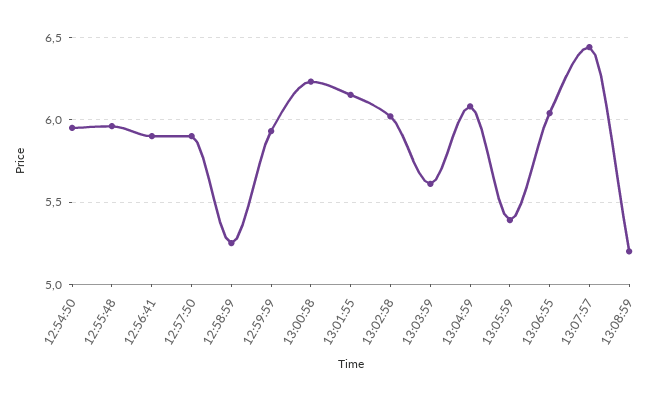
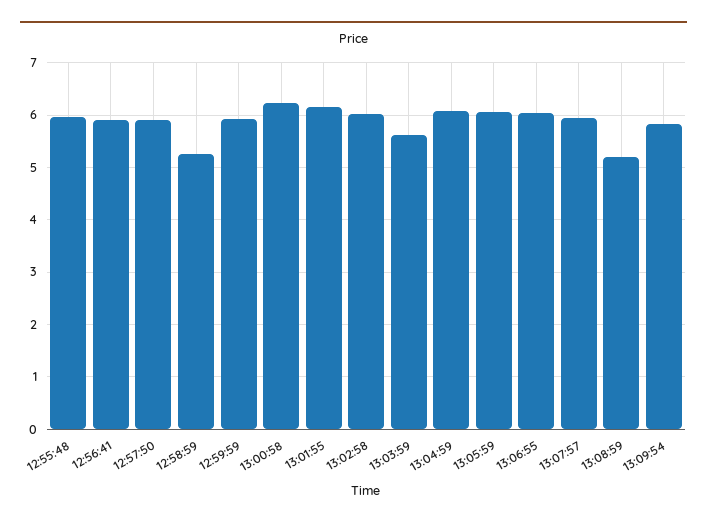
12:54:50: 5.95 -> none
13:05:59: 5.4 -> 6
13:07:57: 6.45 -> 6
13:09:54: none -> 5.8

